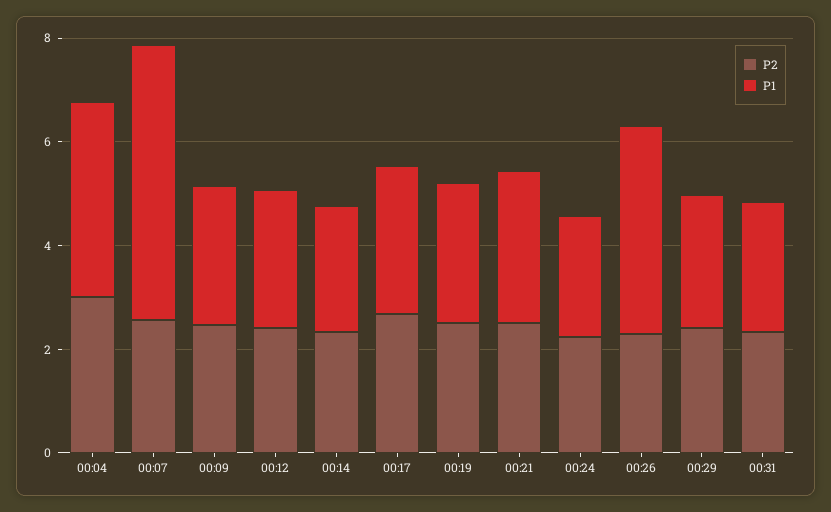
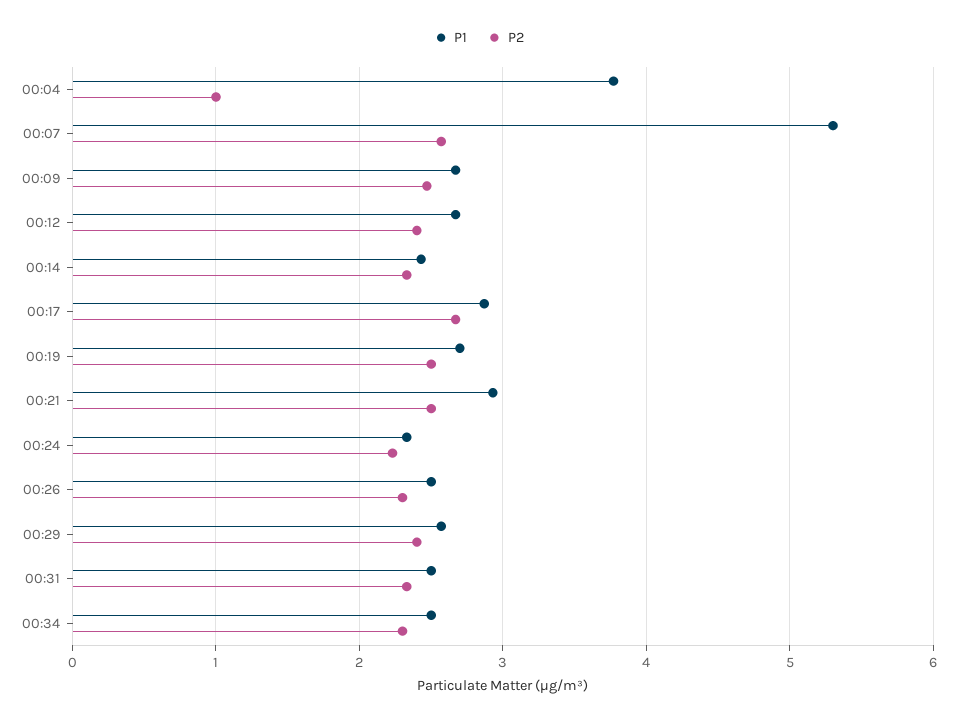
P2, 00:04: 3 -> 1
P1, 00:26: 4 -> 2.5
P1, 00:34: none -> 2.5
P2, 00:34: none -> 2.3

